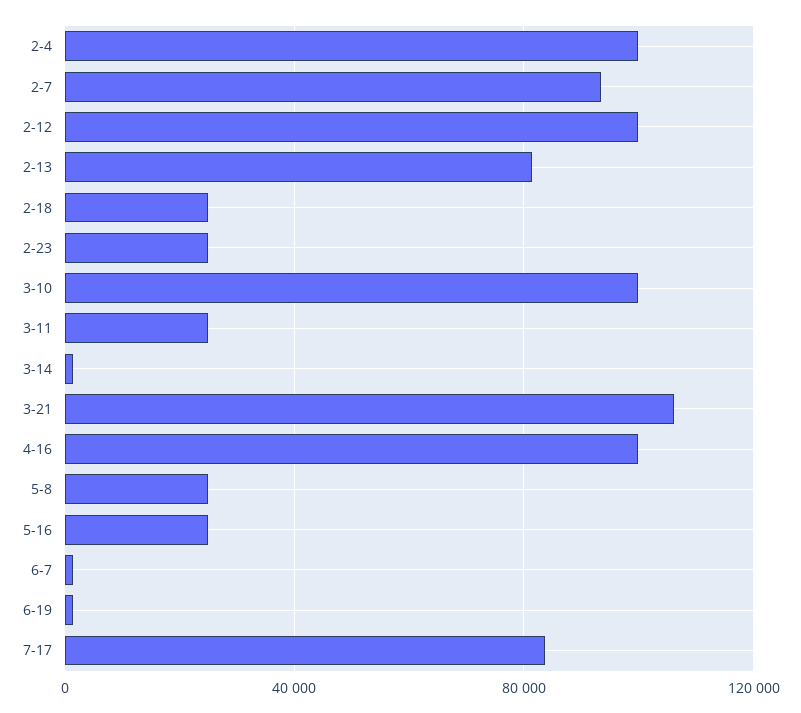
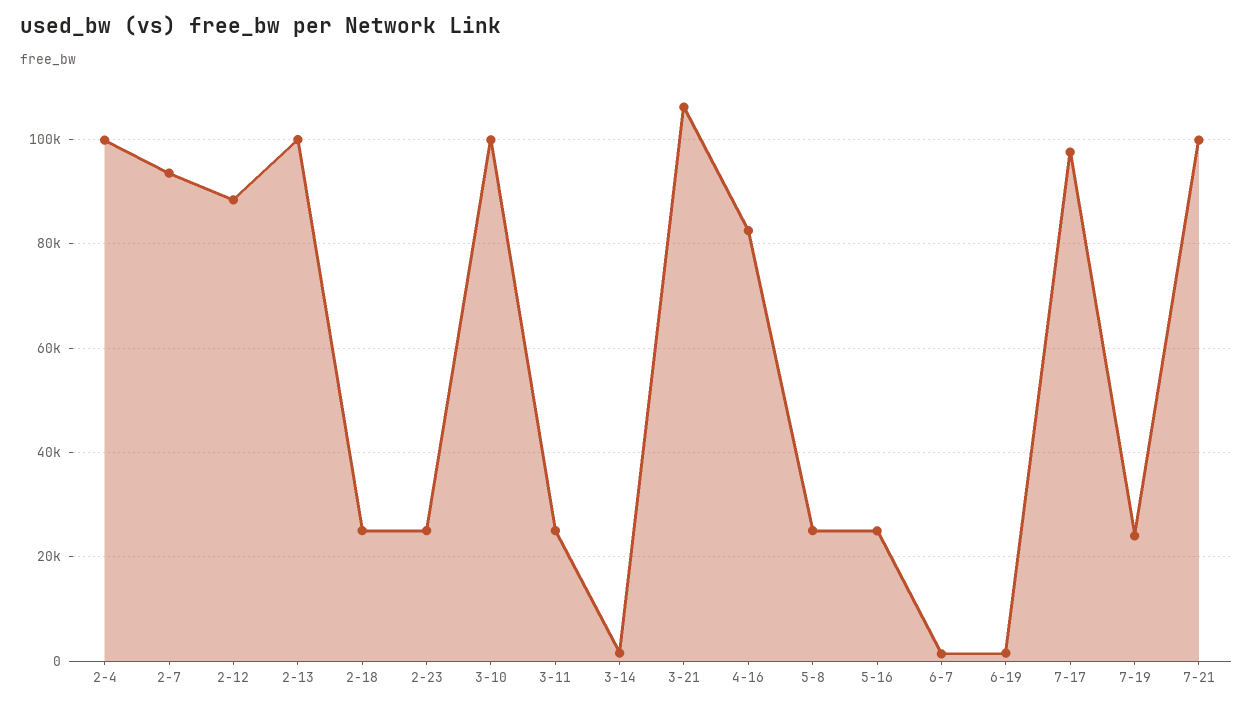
2-12: 100000 -> 88000
2-13: 80000 -> 100000
4-16: 100000 -> 82000
7-17: 85000 -> 98000
7-19: none -> 24000
7-21: none -> 100000

